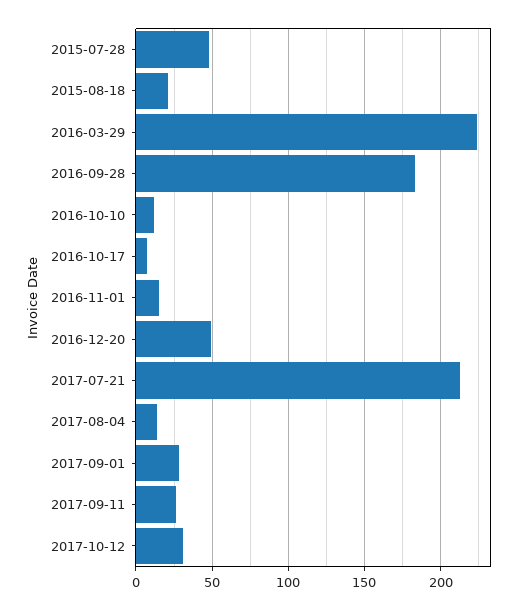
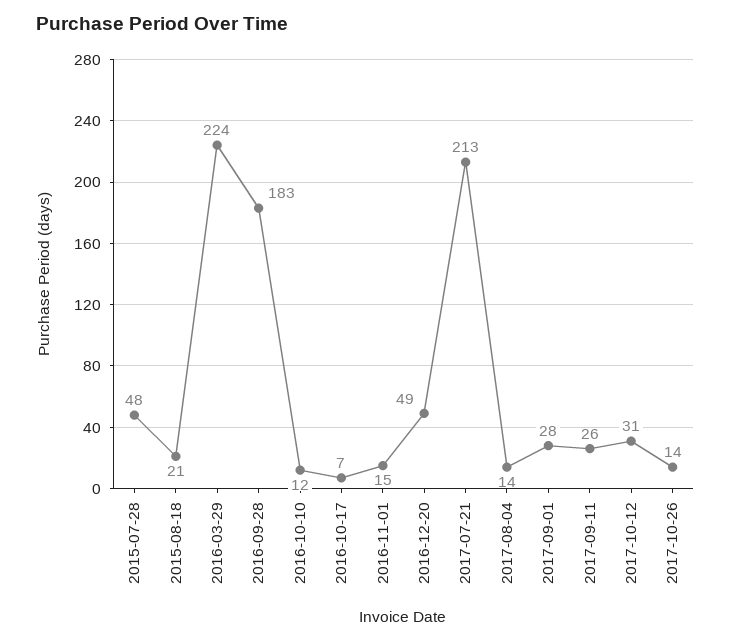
2017-10-26: none -> 14

